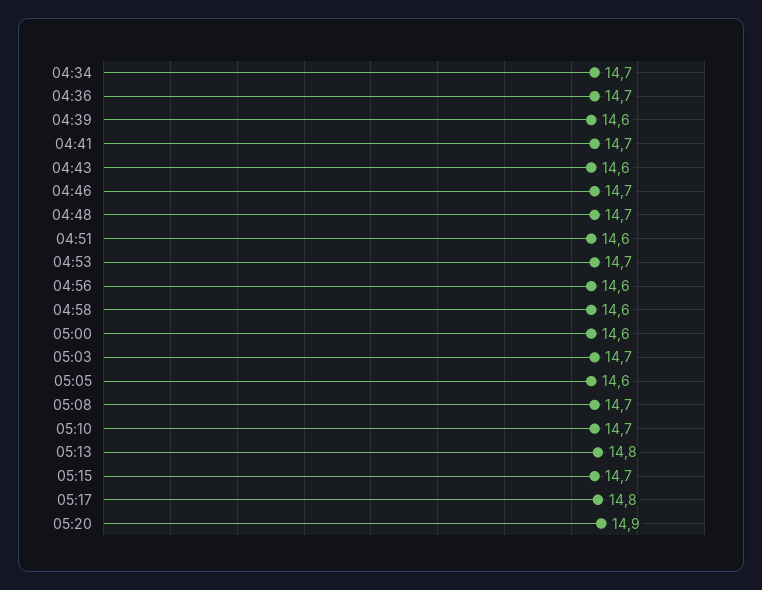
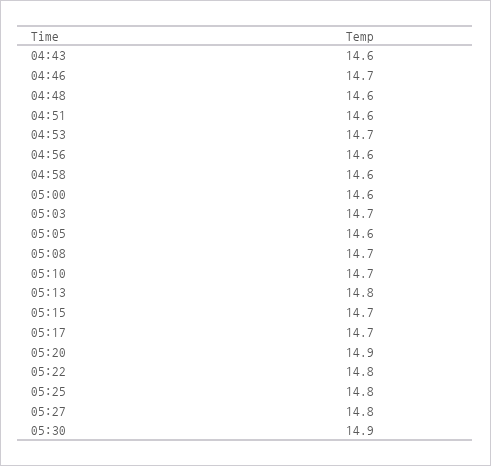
04:34: 14.7 -> none
04:36: 14.7 -> none
04:39: 14.6 -> none
04:41: 14.7 -> none
04:48: 14.7 -> 14.6
05:17: 14.8 -> 14.7
05:22: none -> 14.8
05:25: none -> 14.8
05:27: none -> 14.8
05:30: none -> 14.9

